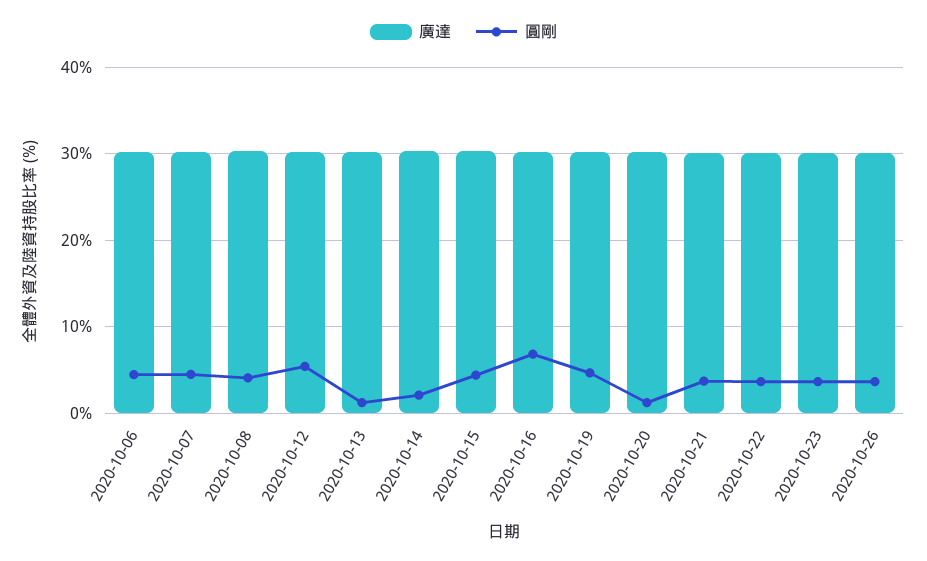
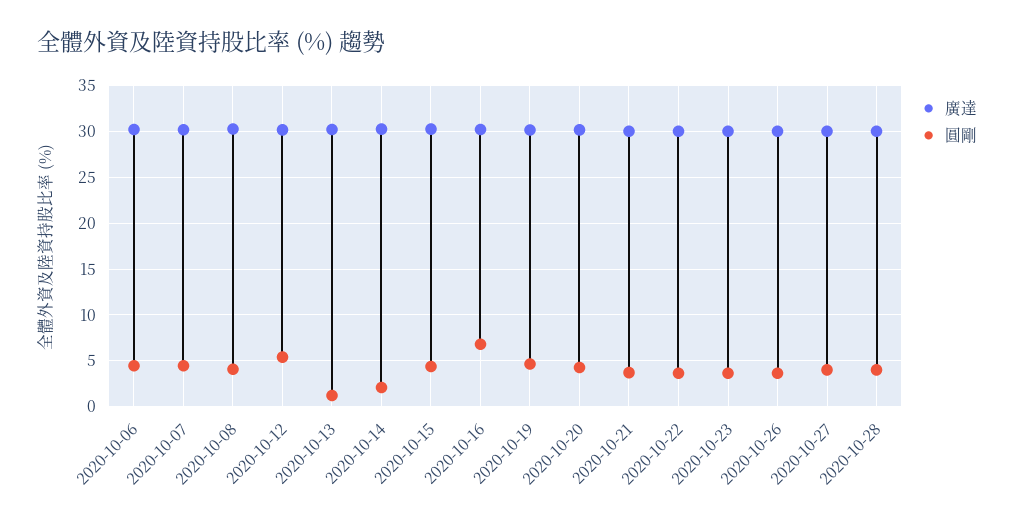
圓剛, 2020-10-20: 1 -> 4
廣達, 2020-10-27: none -> 30
圓剛, 2020-10-27: none -> 4
廣達, 2020-10-28: none -> 30
圓剛, 2020-10-28: none -> 4

